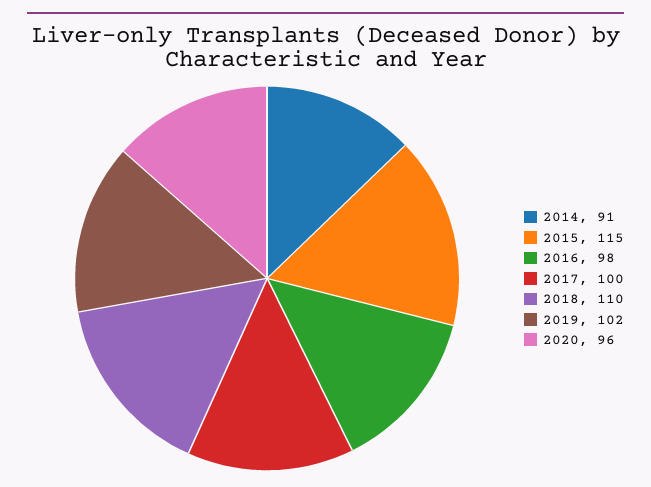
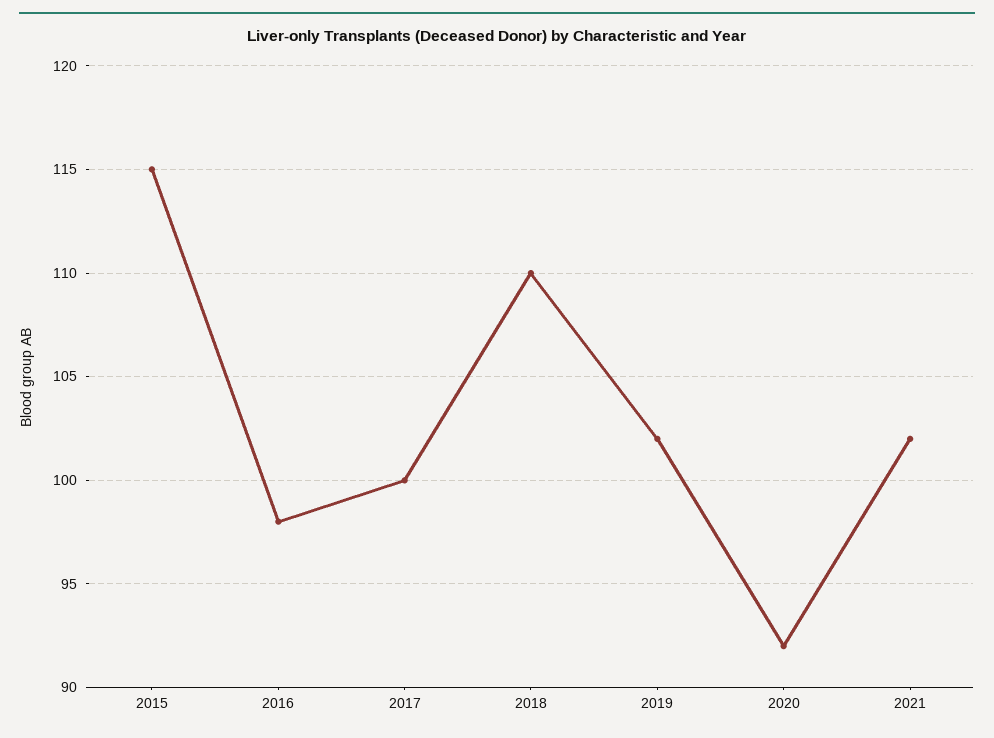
2014: 91 -> none
2020: 96 -> 92
2021: none -> 102

